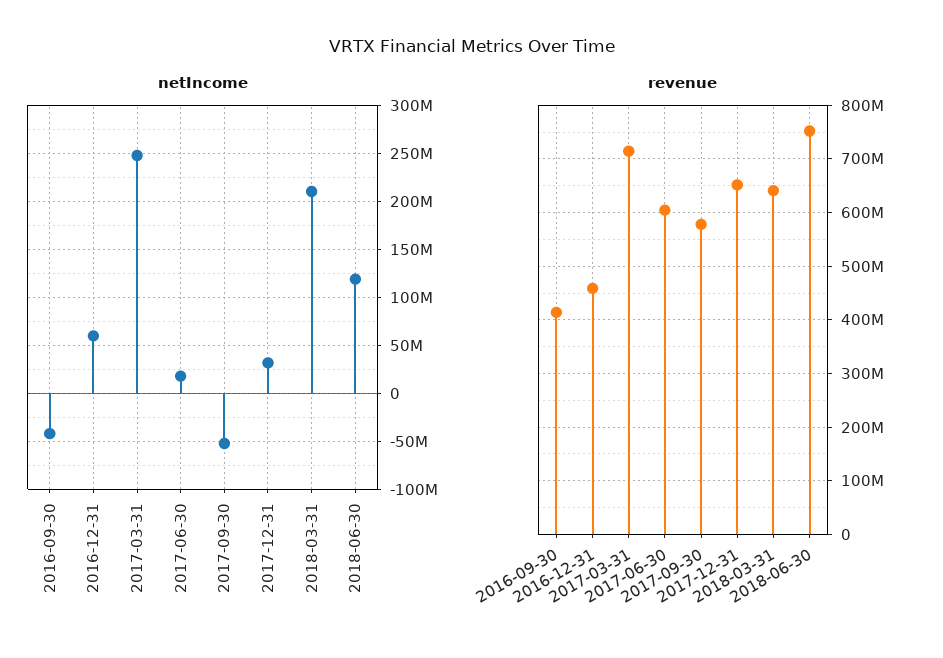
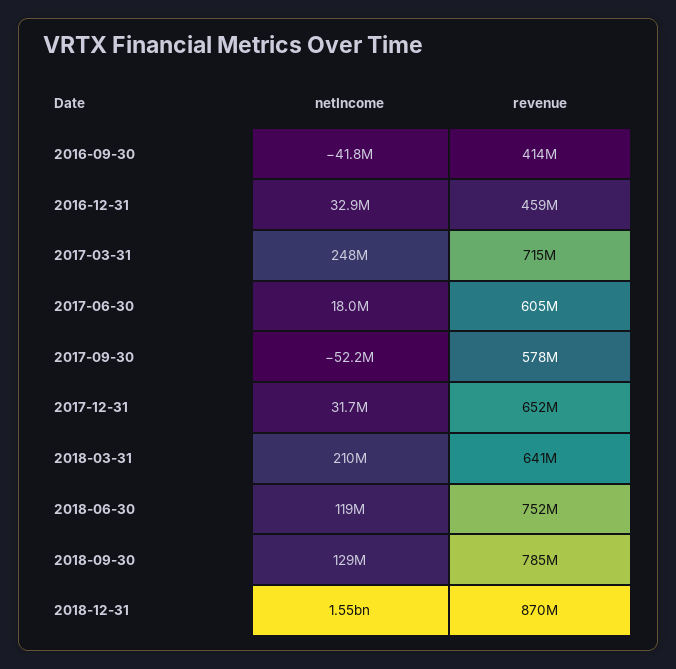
netIncome, 2016-12-31: 60000000 -> 32900000
netIncome, 2018-09-30: none -> 129000000
revenue, 2018-09-30: none -> 785000000
netIncome, 2018-12-31: none -> 1550000000
revenue, 2018-12-31: none -> 870000000

